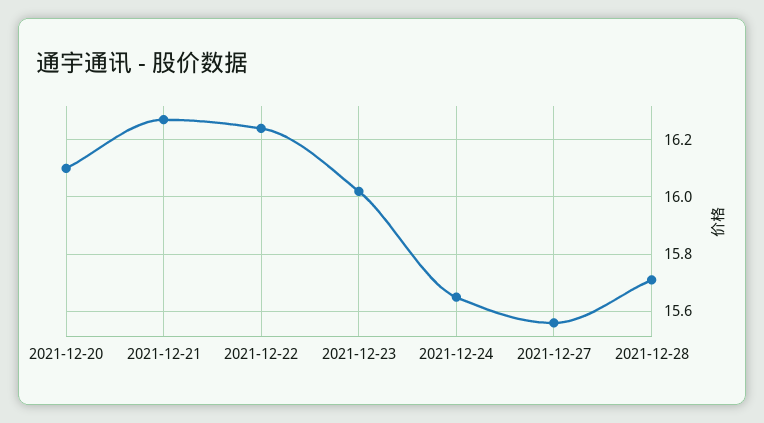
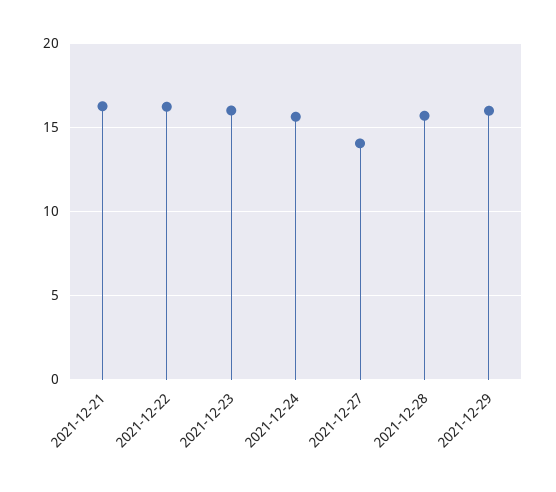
2021-12-20: 16.1 -> none
2021-12-27: 15.55 -> 14
2021-12-29: none -> 16

